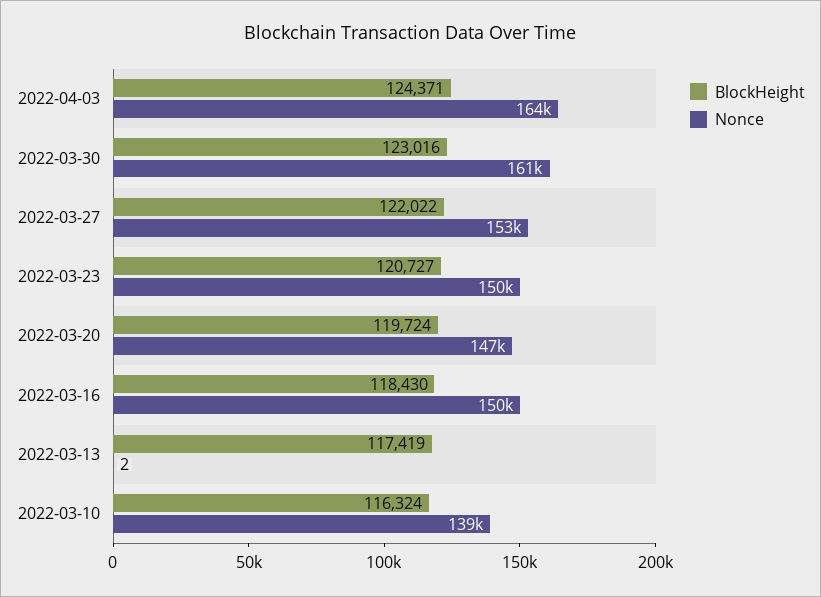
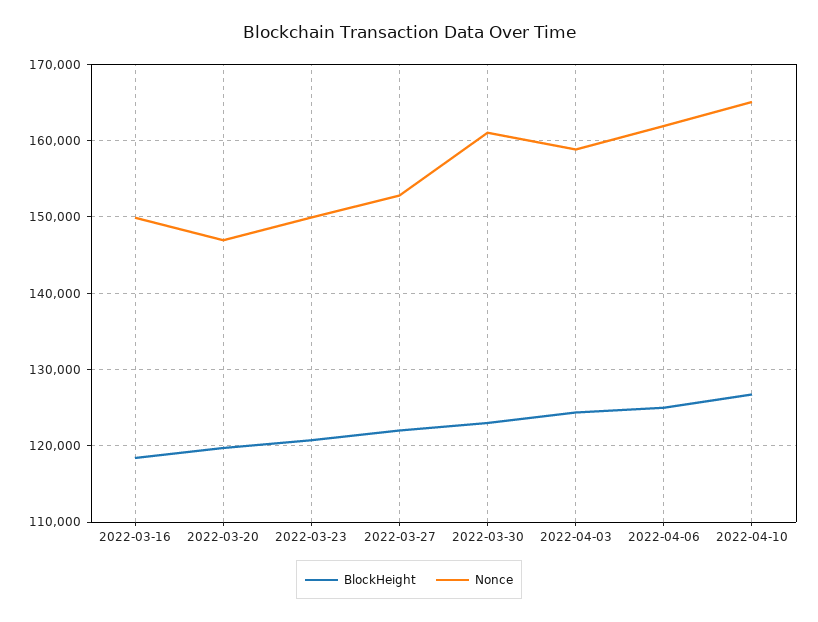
Nonce, 2022-04-03: 164000 -> 159000
BlockHeight, 2022-03-13: 117419 -> none
Nonce, 2022-03-13: 2 -> none
BlockHeight, 2022-03-10: 116324 -> none
Nonce, 2022-03-10: 139000 -> none
BlockHeight, 2022-04-06: none -> 125000
Nonce, 2022-04-06: none -> 162000
BlockHeight, 2022-04-10: none -> 127000
Nonce, 2022-04-10: none -> 165000

